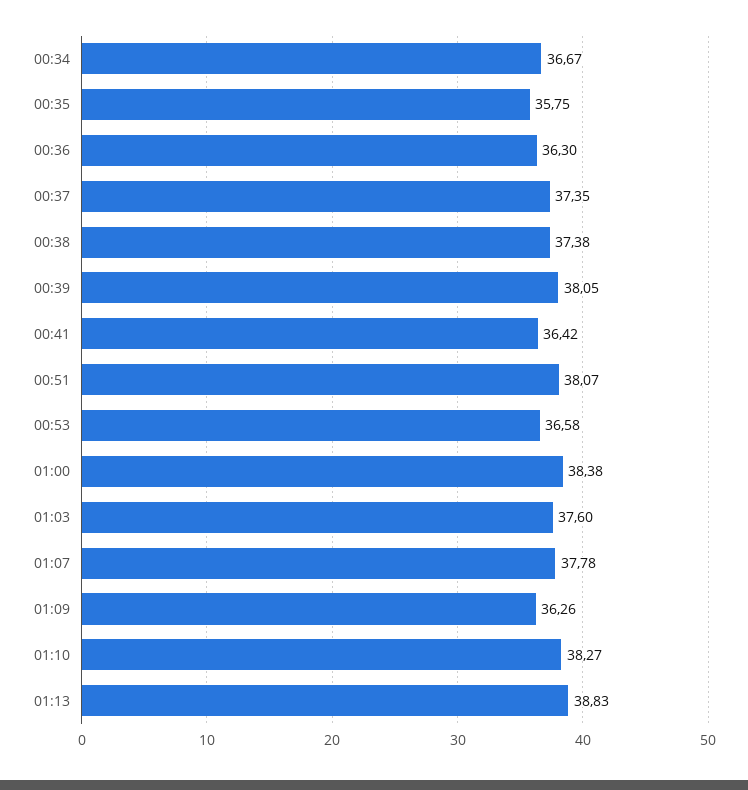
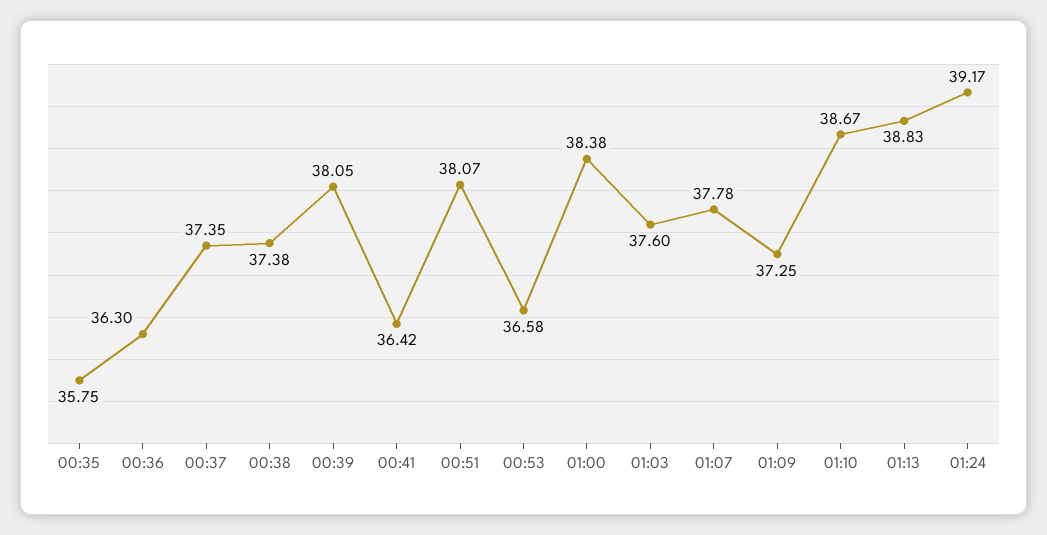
00:34: 36.67 -> none
01:09: 36.26 -> 37.25
01:10: 38.27 -> 38.67
01:24: none -> 39.17

